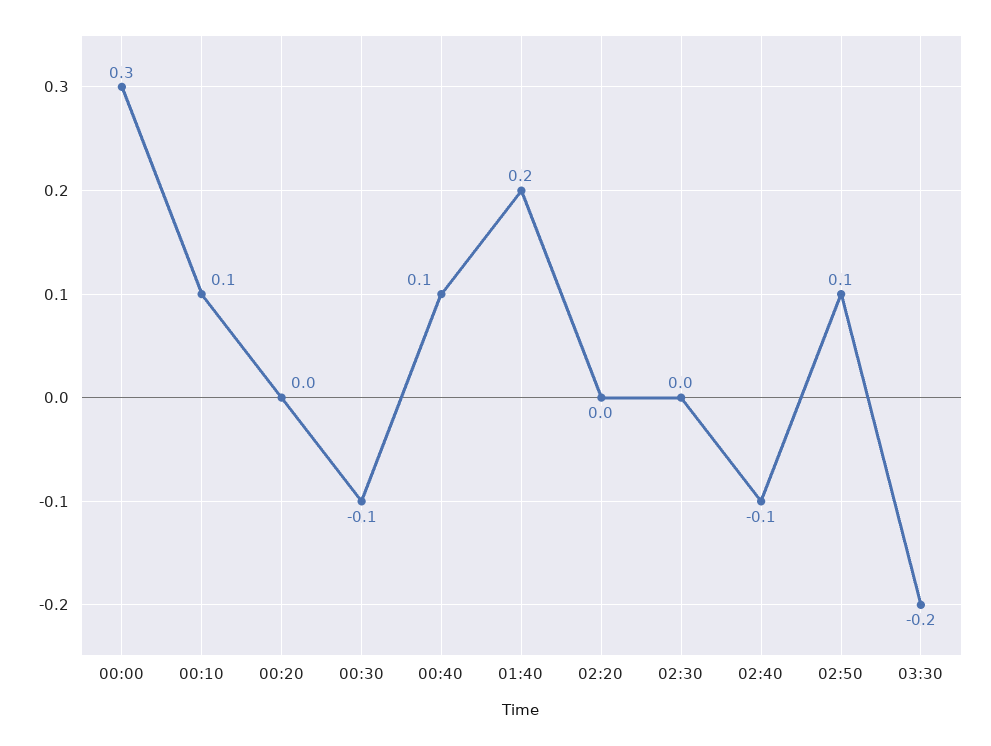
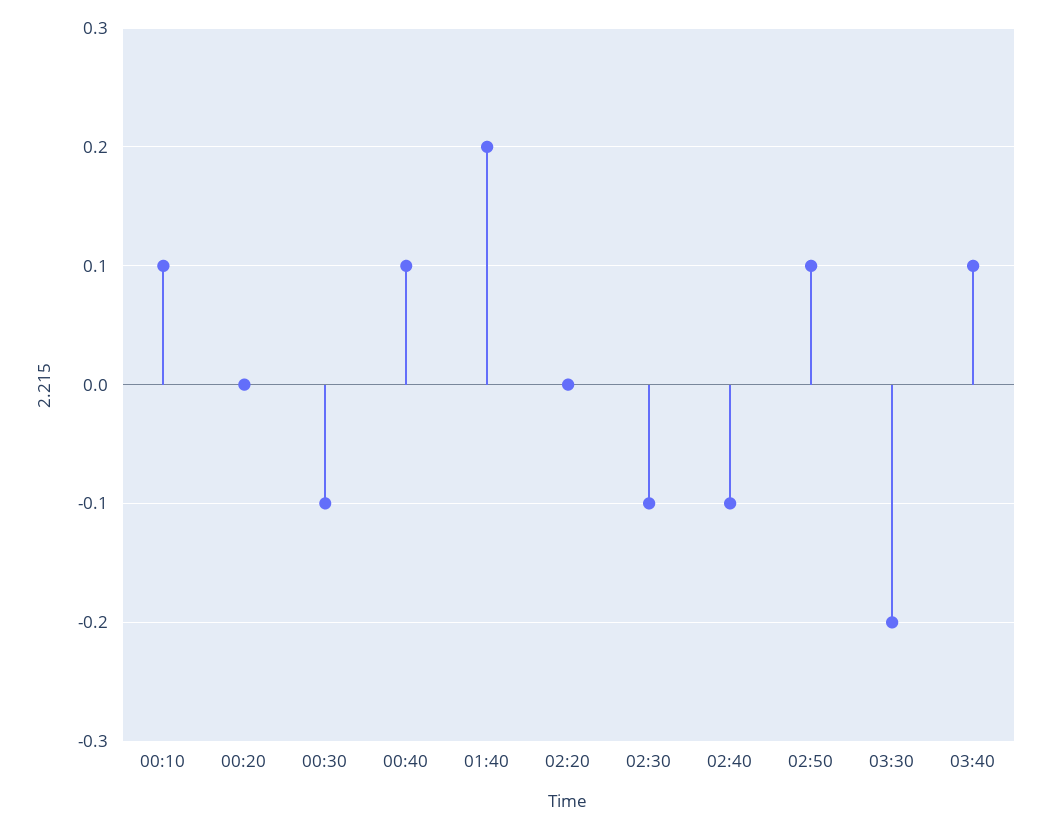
00:00: 0.3 -> none
02:30: 0 -> -0.1
03:40: none -> 0.1

